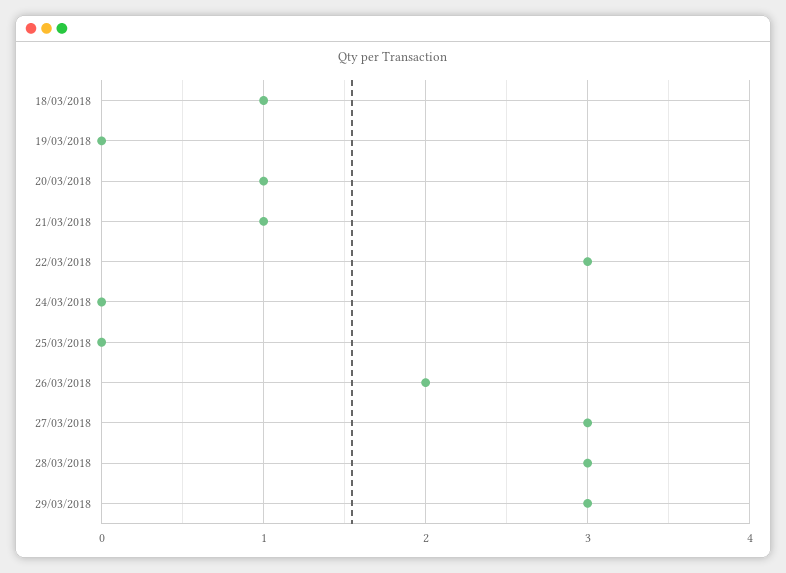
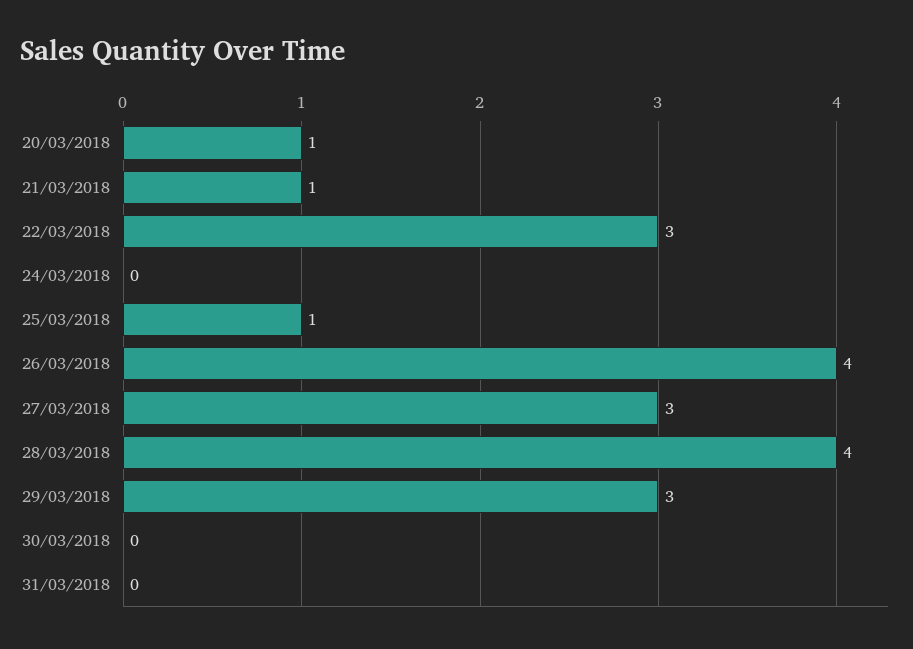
18/03/2018: 1 -> none
19/03/2018: 0 -> none
25/03/2018: 0 -> 1
26/03/2018: 2 -> 4
28/03/2018: 3 -> 4
30/03/2018: none -> 0
31/03/2018: none -> 0

